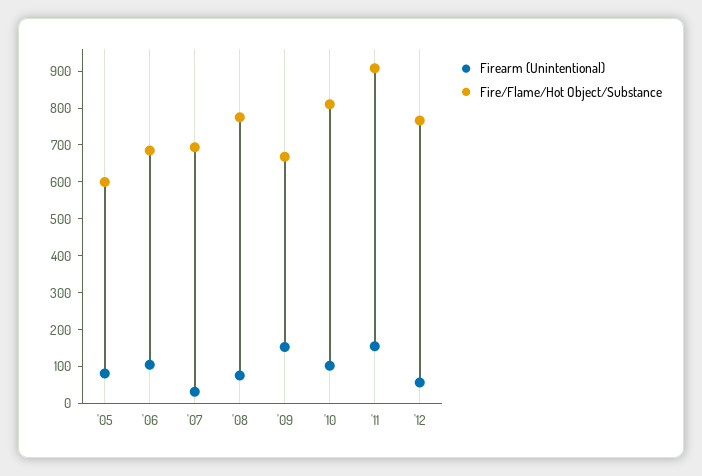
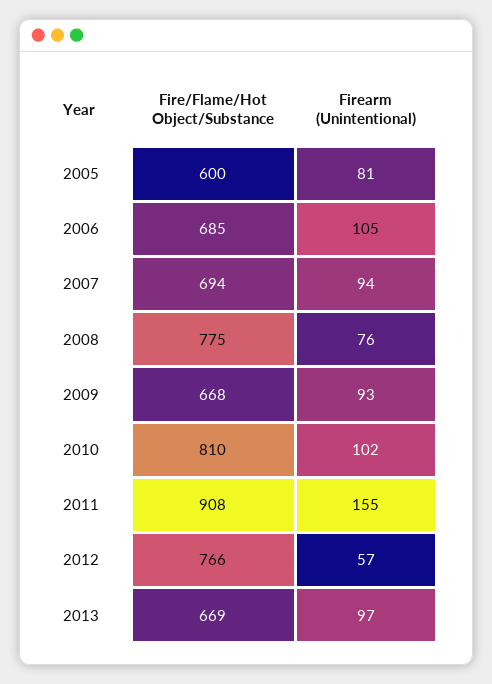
Firearm (Unintentional), '07: 25 -> 94
Firearm (Unintentional), '09: 150 -> 93
Fire/Flame/Hot Object/Substance, 2013: none -> 669
Firearm (Unintentional), 2013: none -> 97

